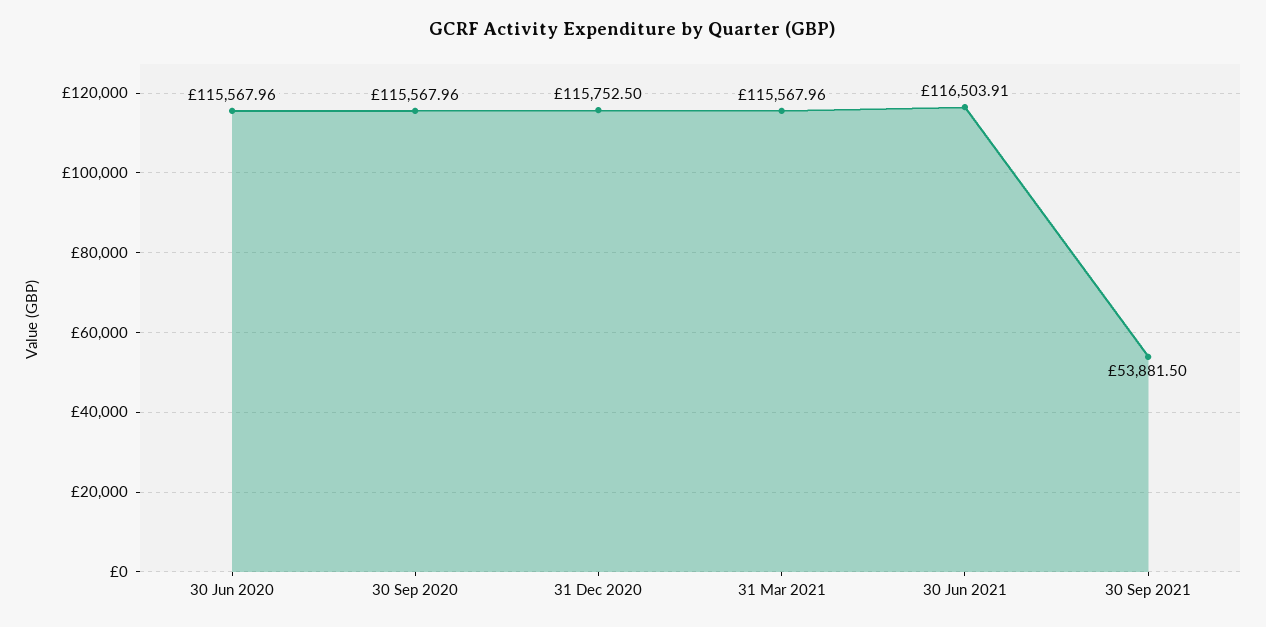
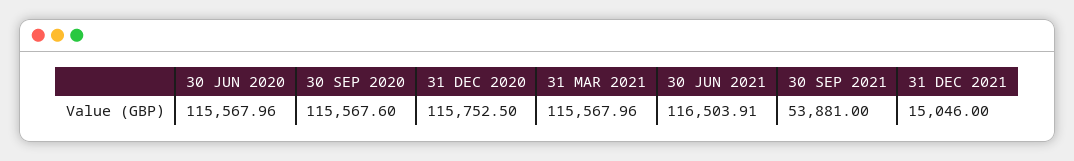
30 Sep 2020: 115567.96 -> 115567.6
30 Sep 2021: 53881.5 -> 53881
31 DEC 2021: none -> 15046

